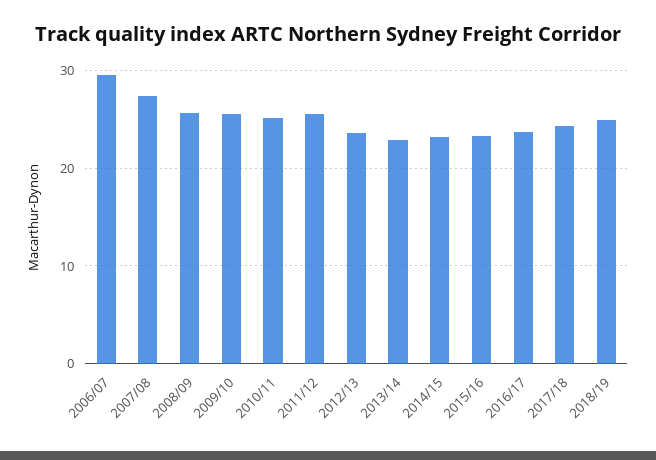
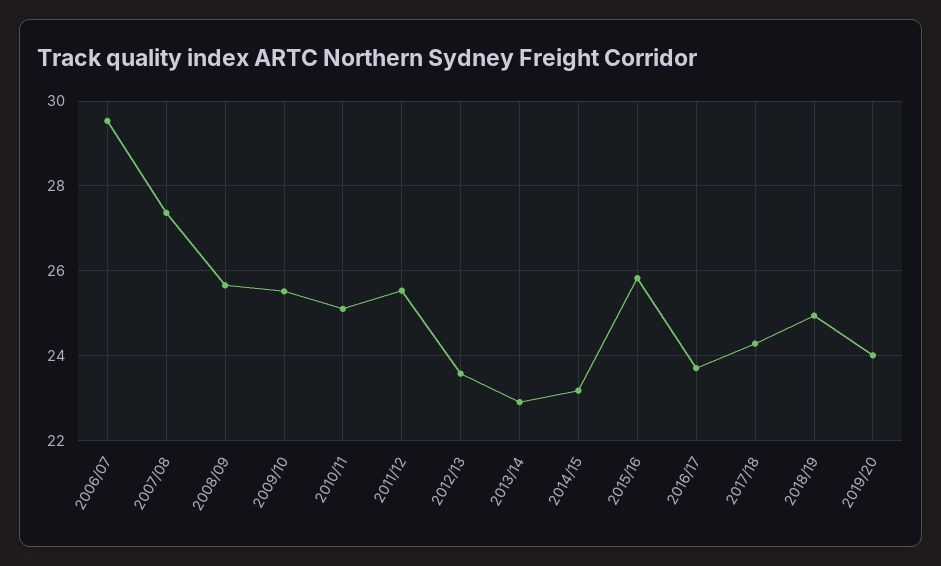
2015/16: 23 -> 25.8
2019/20: none -> 24

